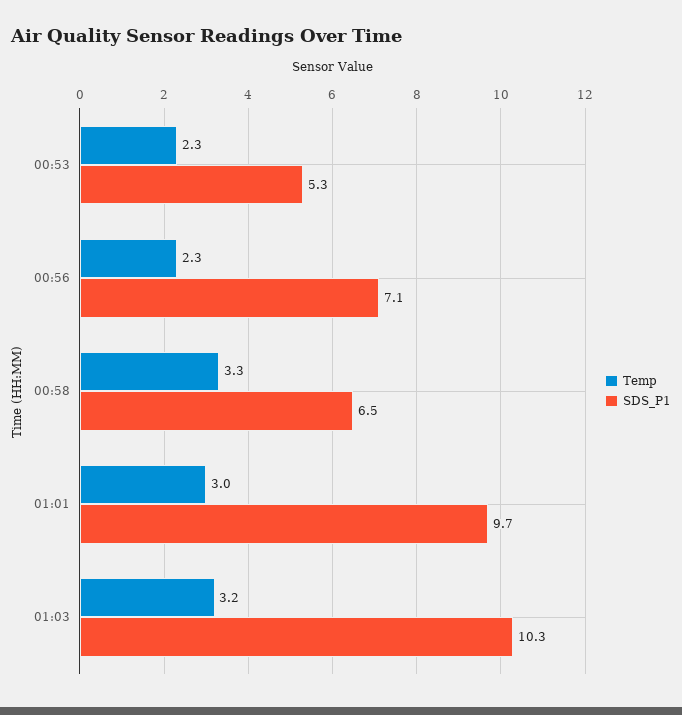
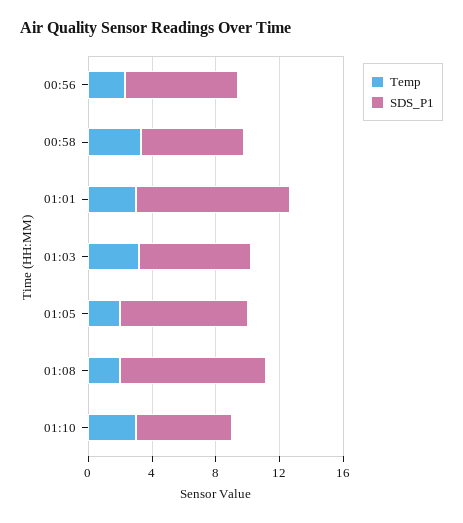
Temp, 00:53: 2.3 -> none
SDS_P1, 00:53: 5.3 -> none
SDS_P1, 01:03: 10.3 -> 7
Temp, 01:05: none -> 2
SDS_P1, 01:05: none -> 8
Temp, 01:08: none -> 2
SDS_P1, 01:08: none -> 9
Temp, 01:10: none -> 3
SDS_P1, 01:10: none -> 6

